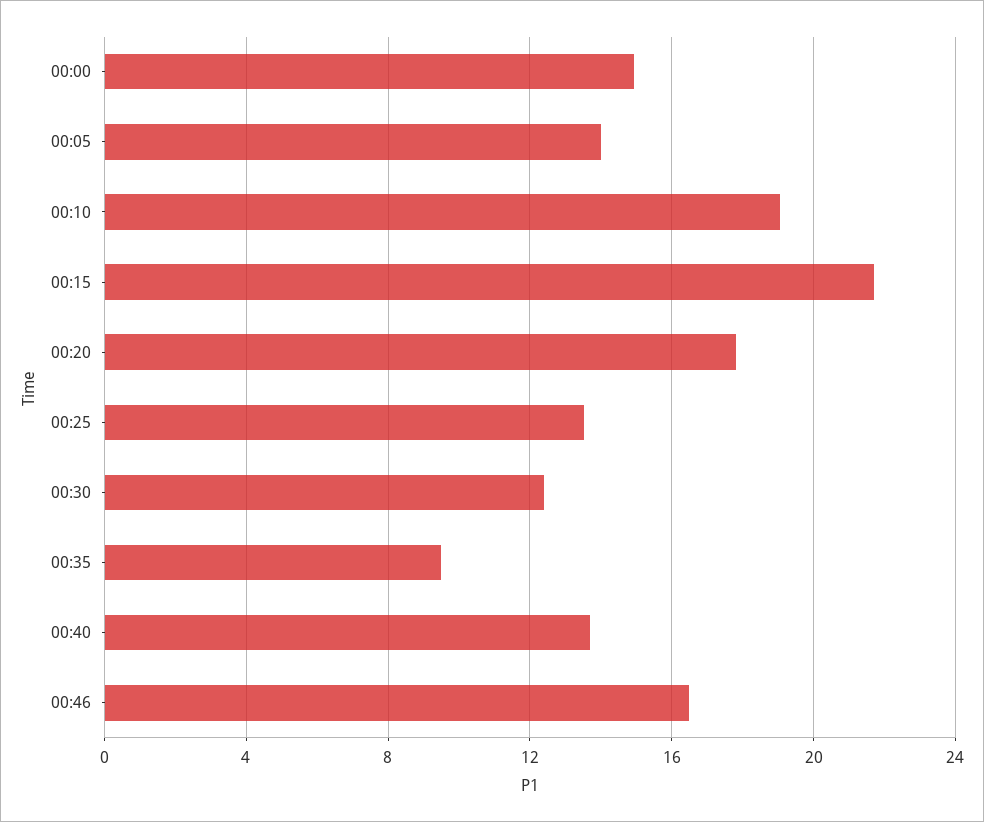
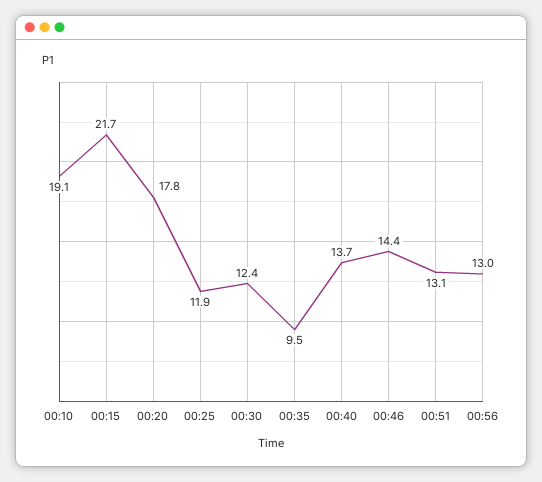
00:00: 15 -> none
00:05: 14 -> none
00:25: 13.5 -> 11.9
00:46: 16.5 -> 14.4
00:51: none -> 13.1
00:56: none -> 13

